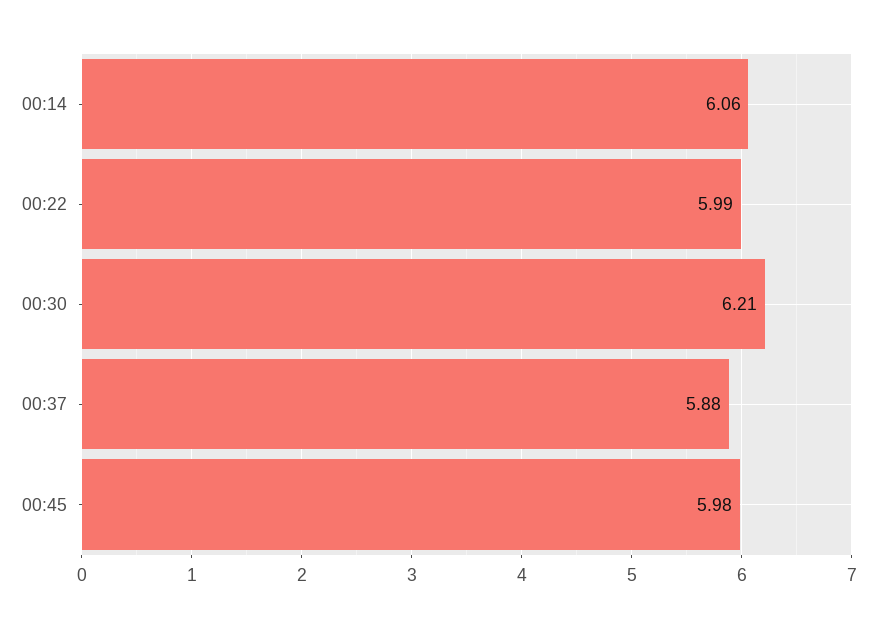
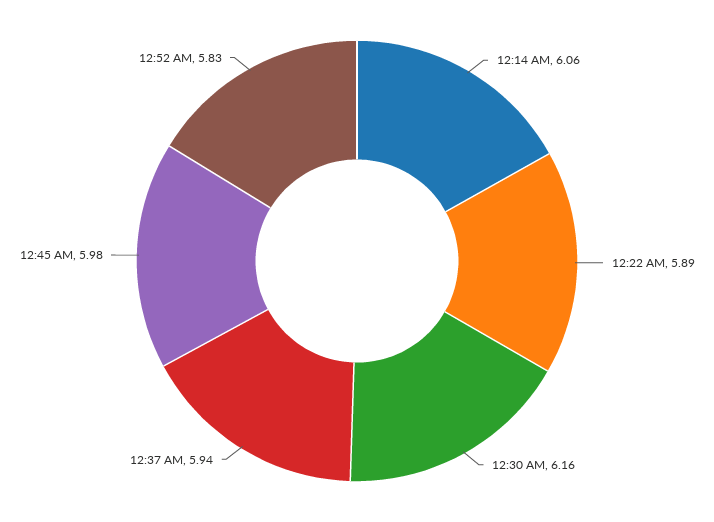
00:22: 5.99 -> 5.89
00:30: 6.21 -> 6.16
00:37: 5.88 -> 5.94
12:52 AM: none -> 5.83

